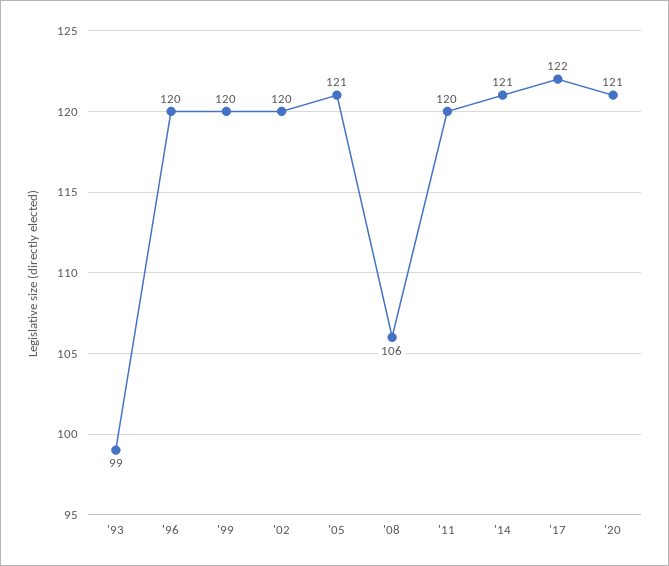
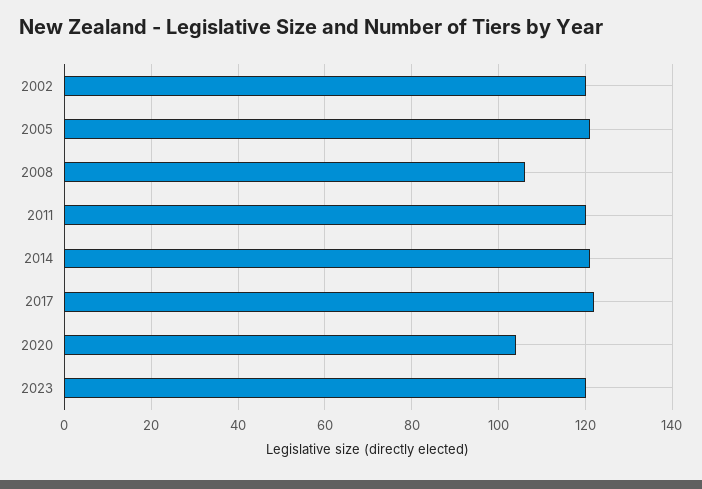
'93: 99 -> none
'96: 120 -> none
'99: 120 -> none
'20: 121 -> 105
2023: none -> 120

